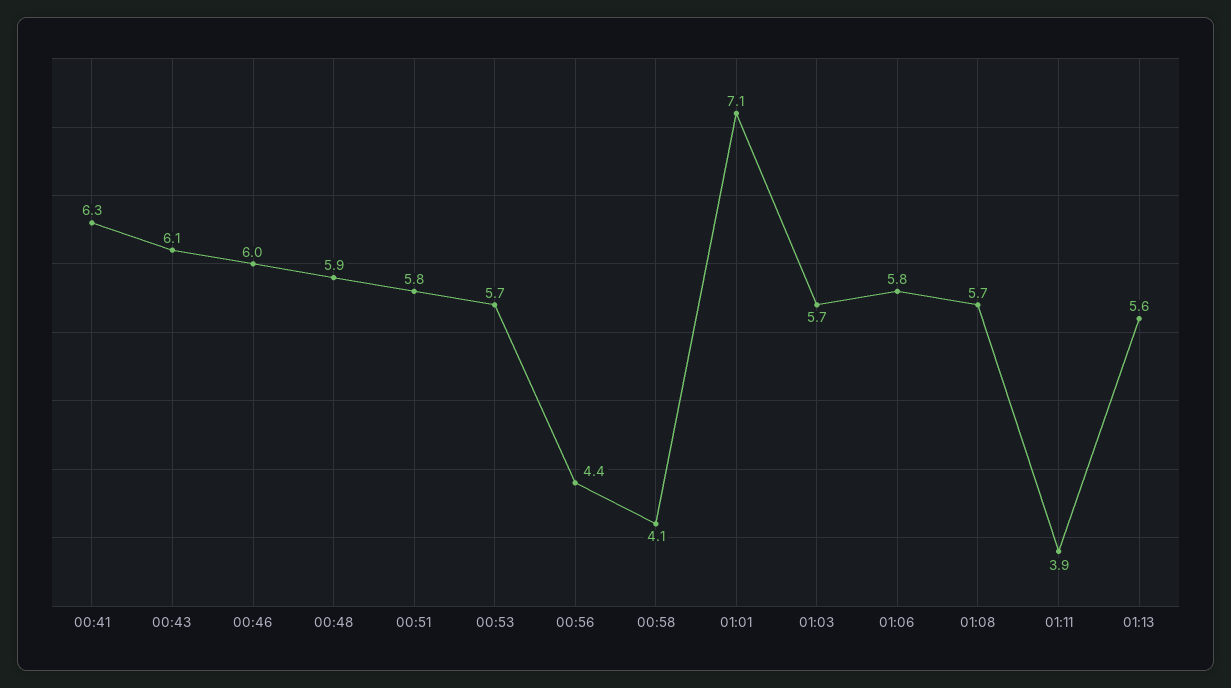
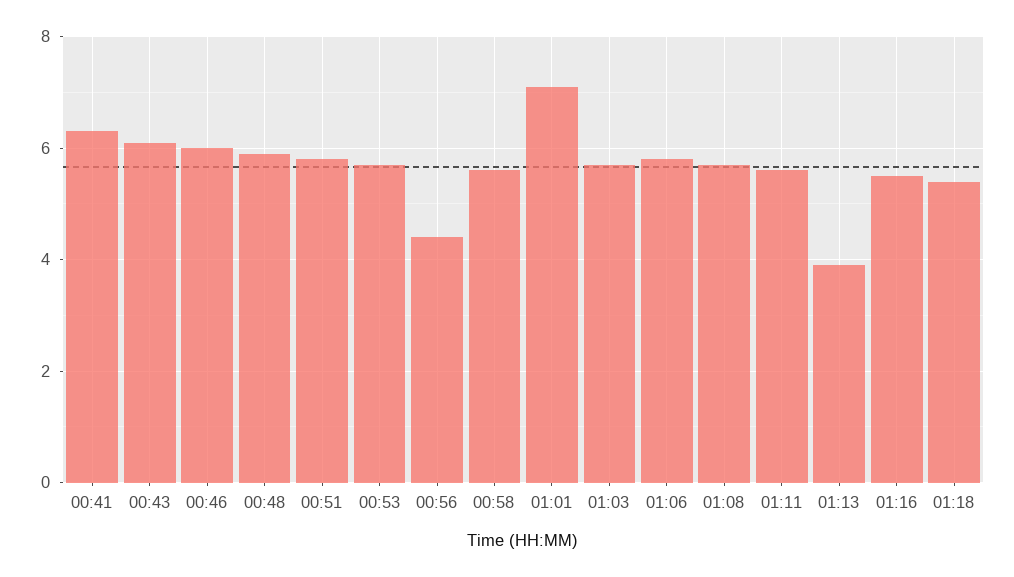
00:58: 4.1 -> 5.5
01:11: 3.9 -> 5.5
01:13: 5.6 -> 4
01:16: none -> 5.5
01:18: none -> 5.5

